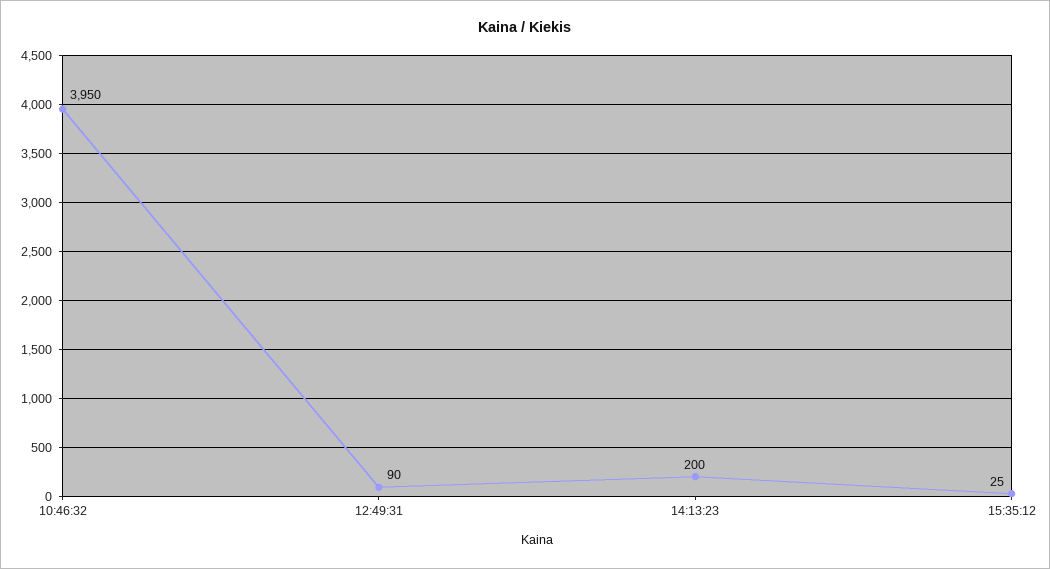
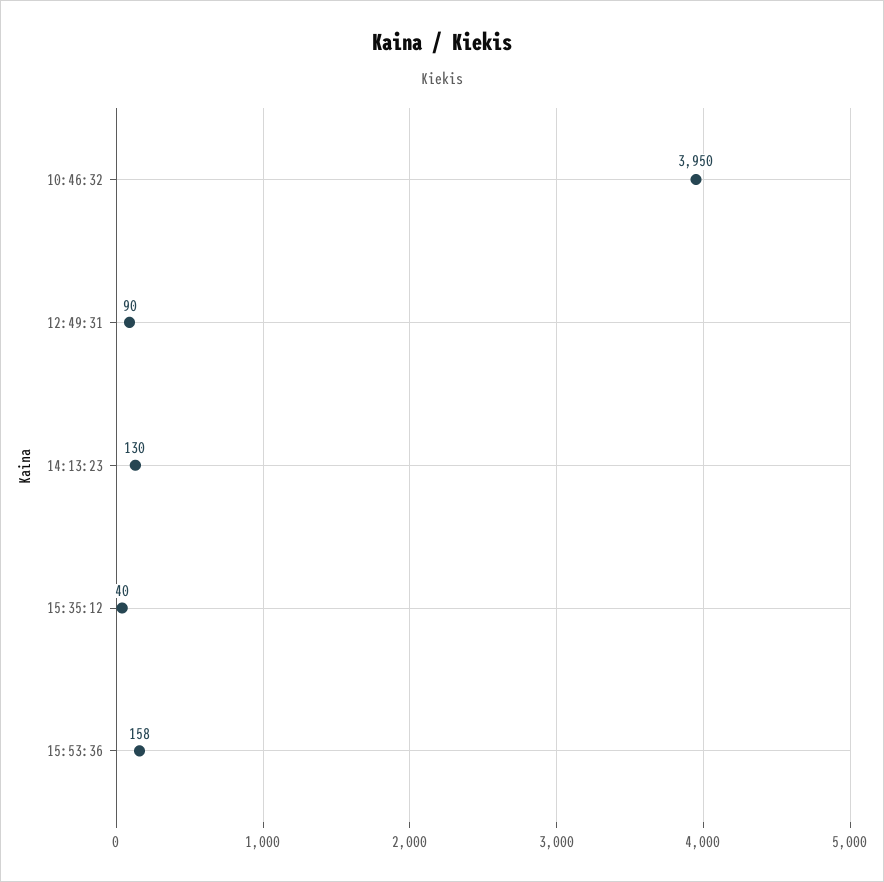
14:13:23: 200 -> 130
15:35:12: 25 -> 40
15:53:36: none -> 158

